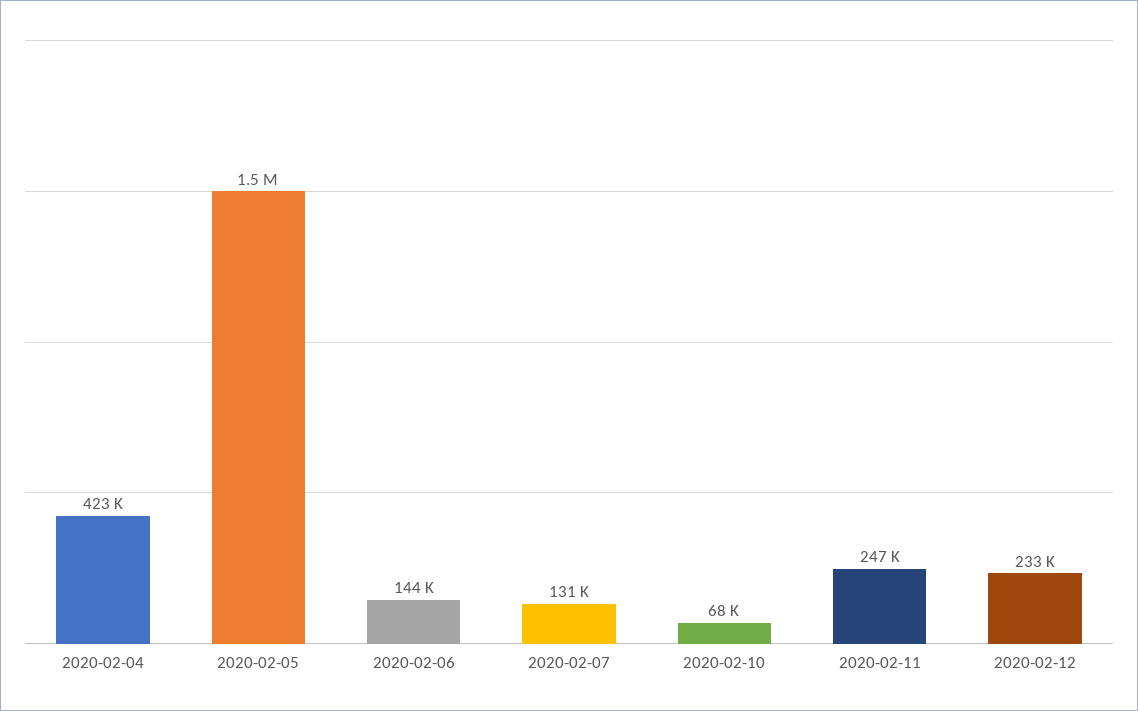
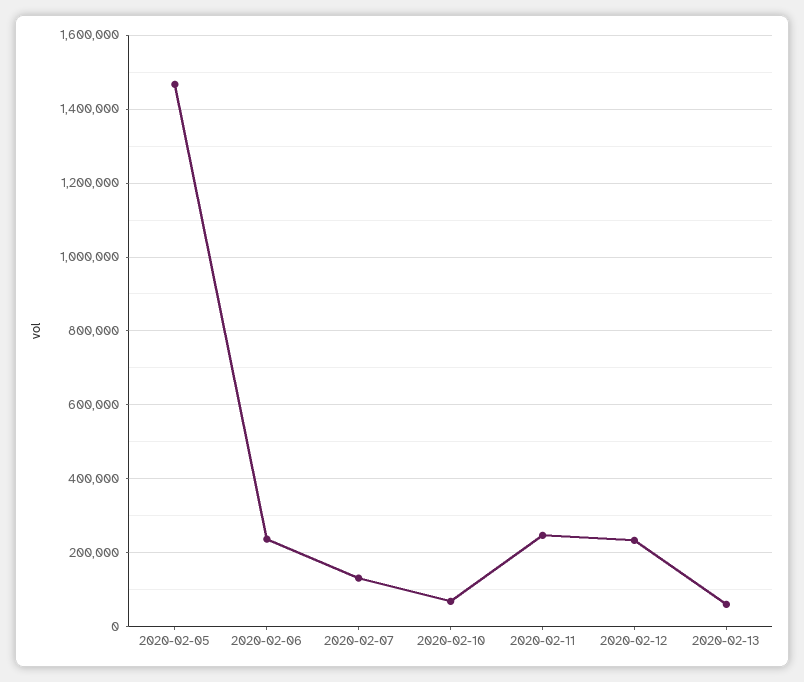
2020-02-04: 423000 -> none
2020-02-06: 144000 -> 240000
2020-02-13: none -> 60000

